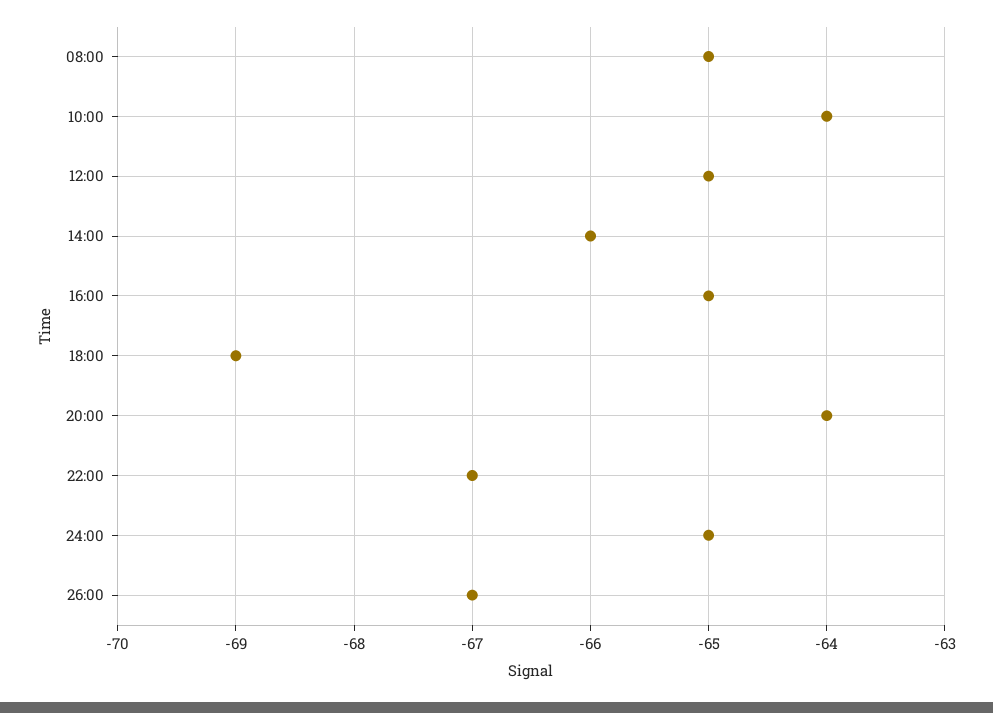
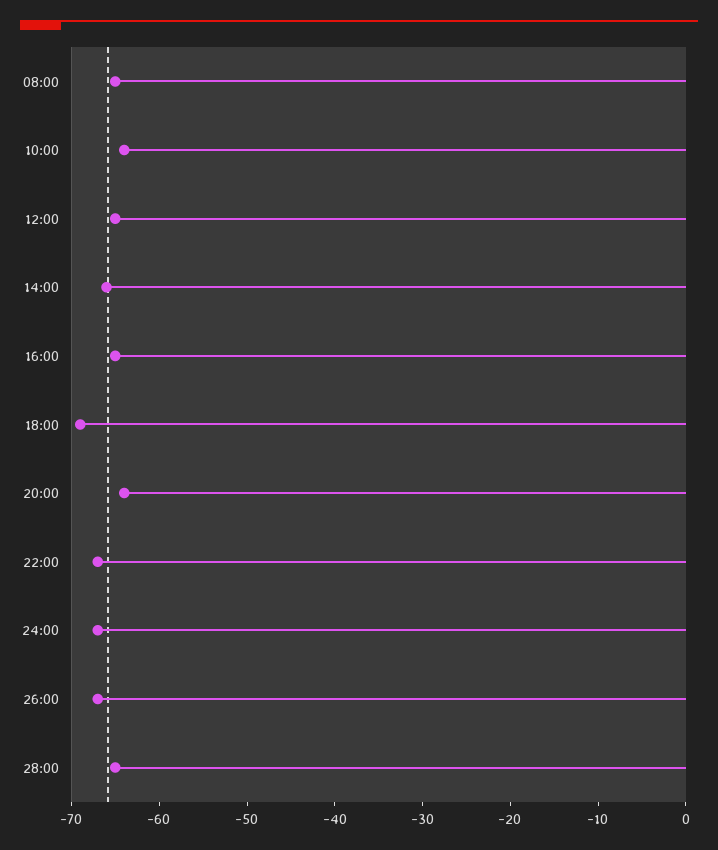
24:00: -65 -> -67
28:00: none -> -65

